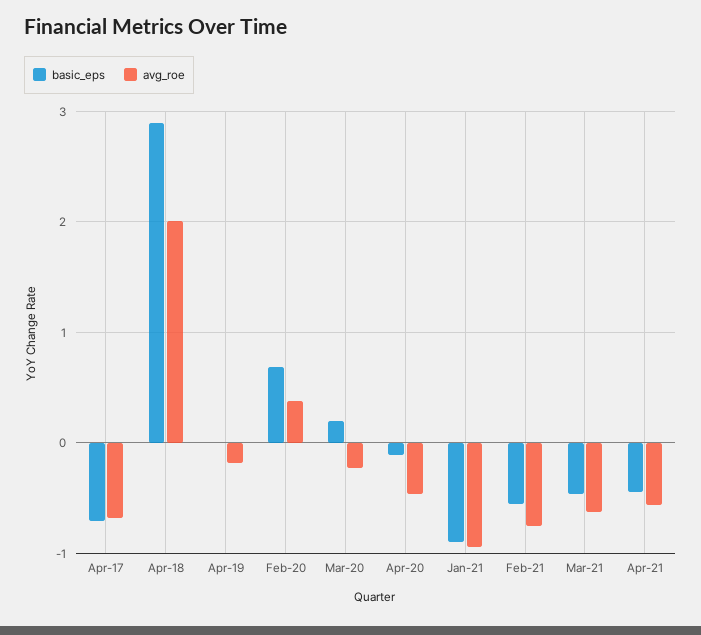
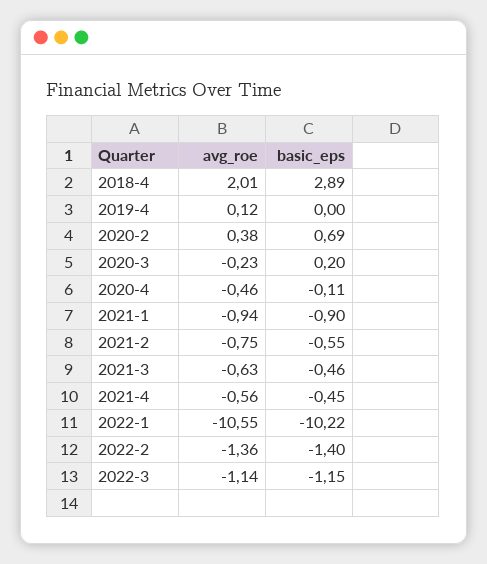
basic_eps, Apr-17: -0.7 -> none
avg_roe, Apr-17: -0.7 -> none
avg_roe, Apr-19: -0.2 -> 0.12
avg_roe, 2022-1: none -> -10.55
basic_eps, 2022-1: none -> -10.22
avg_roe, 2022-2: none -> -1.36
basic_eps, 2022-2: none -> -1.4
avg_roe, 2022-3: none -> -1.14
basic_eps, 2022-3: none -> -1.15

